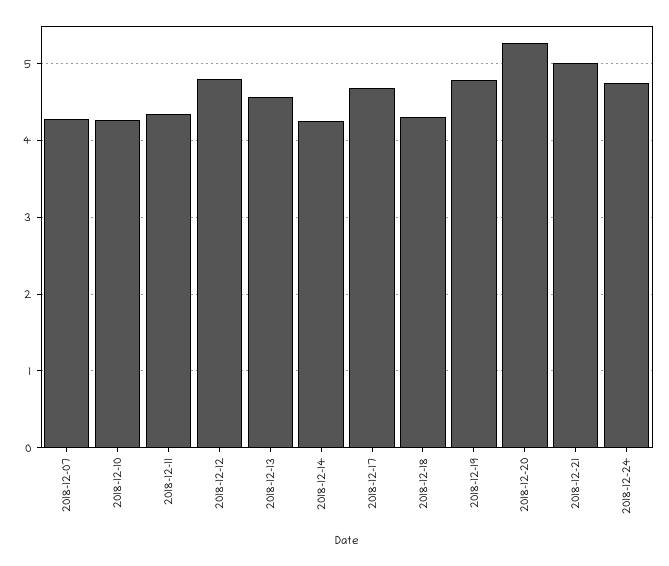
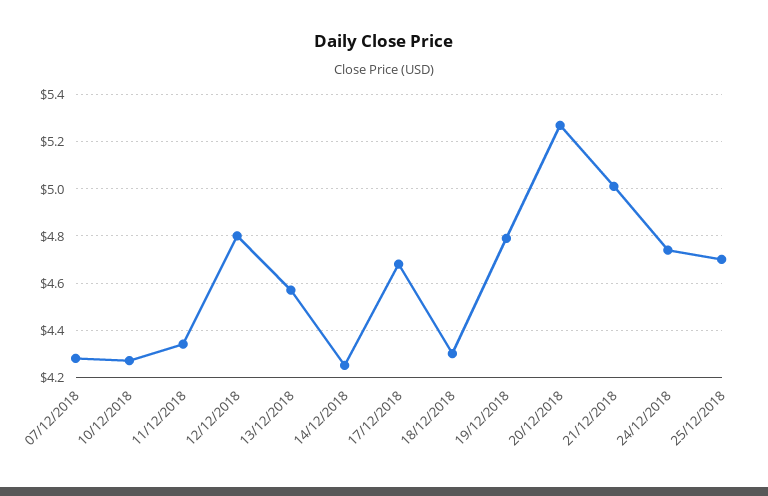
25/12/2018: none -> 4.7

